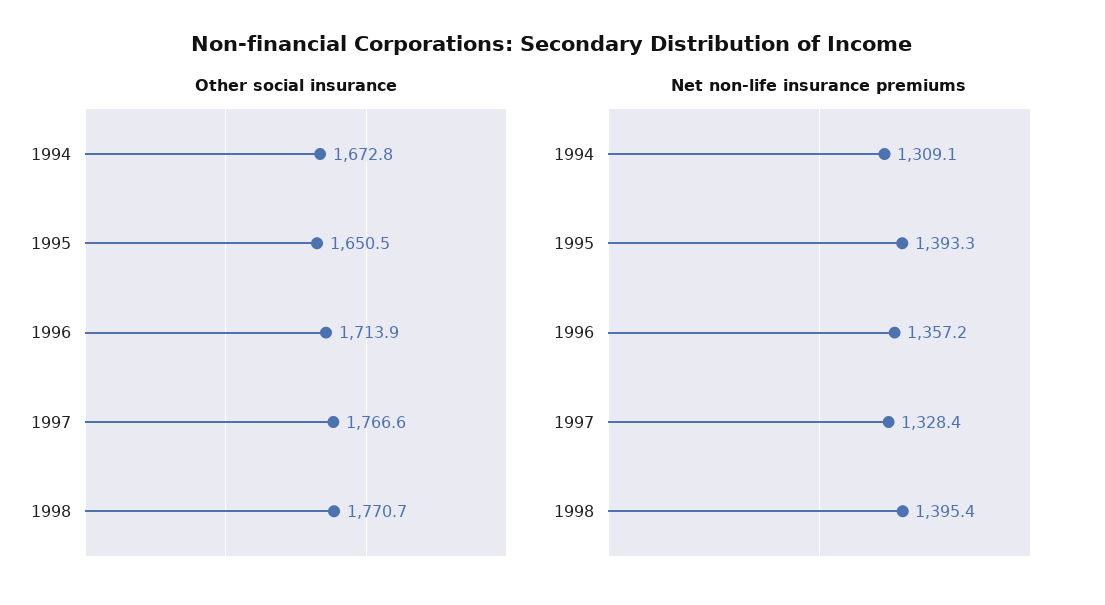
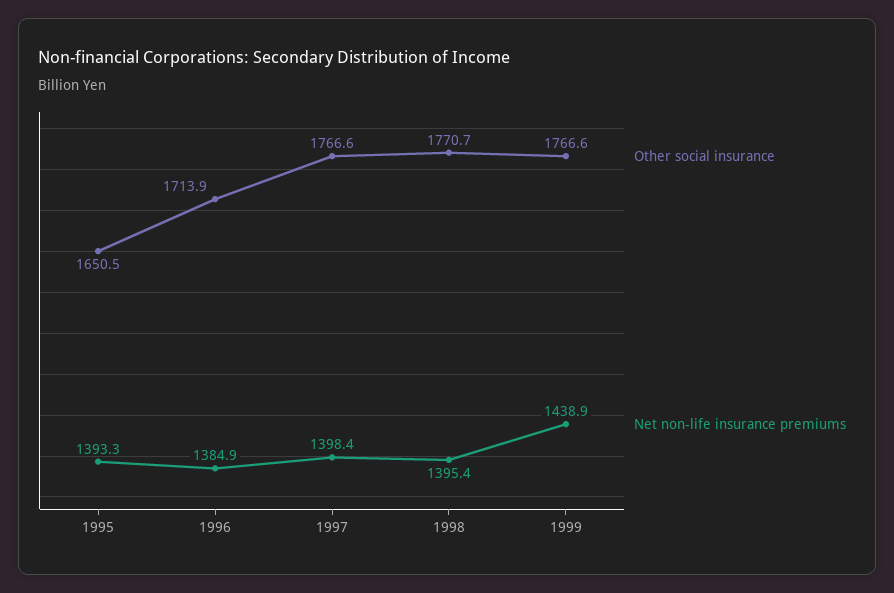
Other social insurance, 1994: 1672.8 -> none
Net non-life insurance premiums, 1994: 1309.1 -> none
Net non-life insurance premiums, 1996: 1357.2 -> 1384.9
Net non-life insurance premiums, 1997: 1328.4 -> 1398.4
Other social insurance, 1999: none -> 1766.6
Net non-life insurance premiums, 1999: none -> 1438.9

